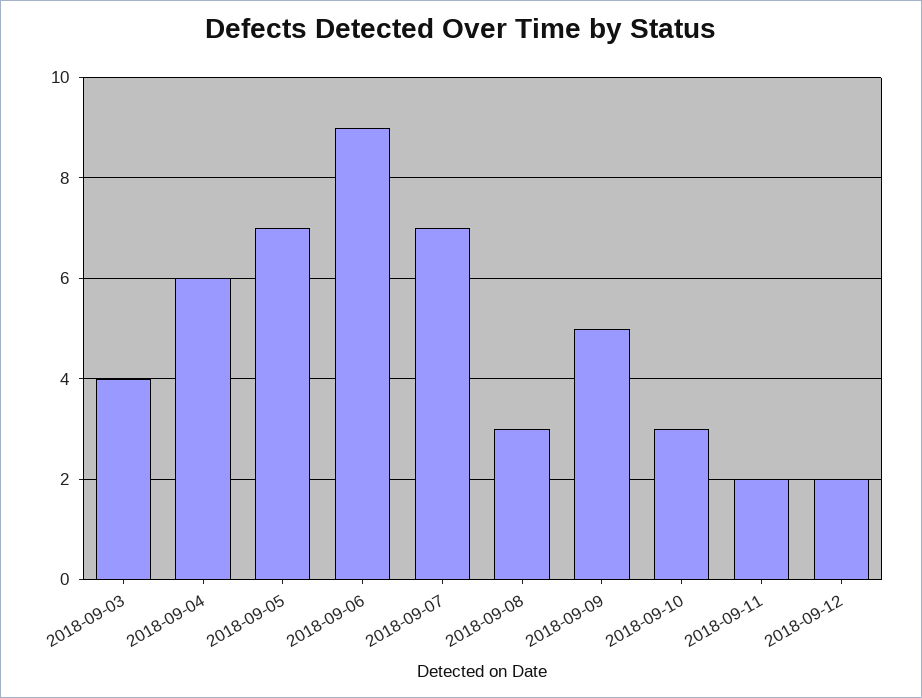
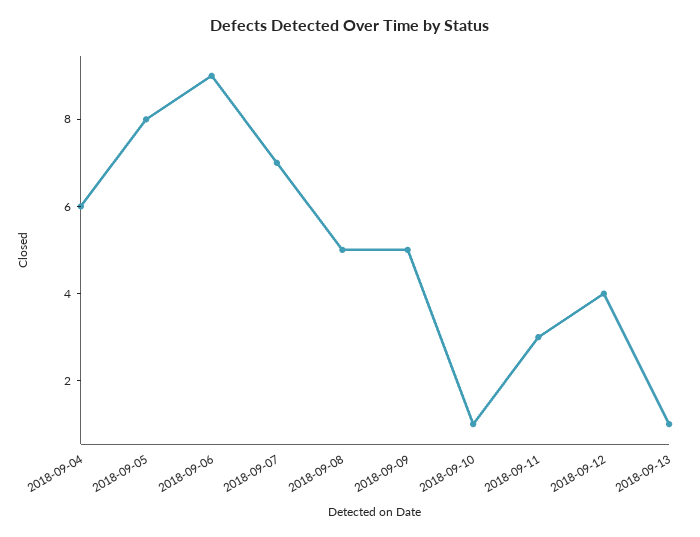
2018-09-03: 4 -> none
2018-09-05: 7 -> 8
2018-09-08: 3 -> 5
2018-09-10: 3 -> 1
2018-09-11: 2 -> 3
2018-09-12: 2 -> 4
2018-09-13: none -> 1

